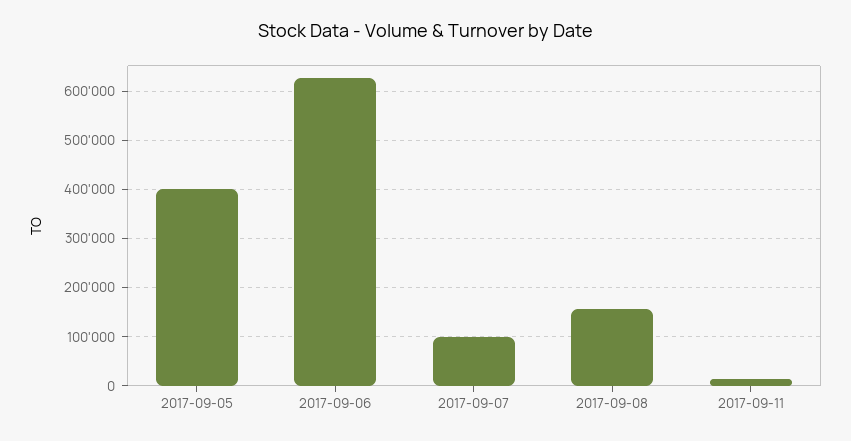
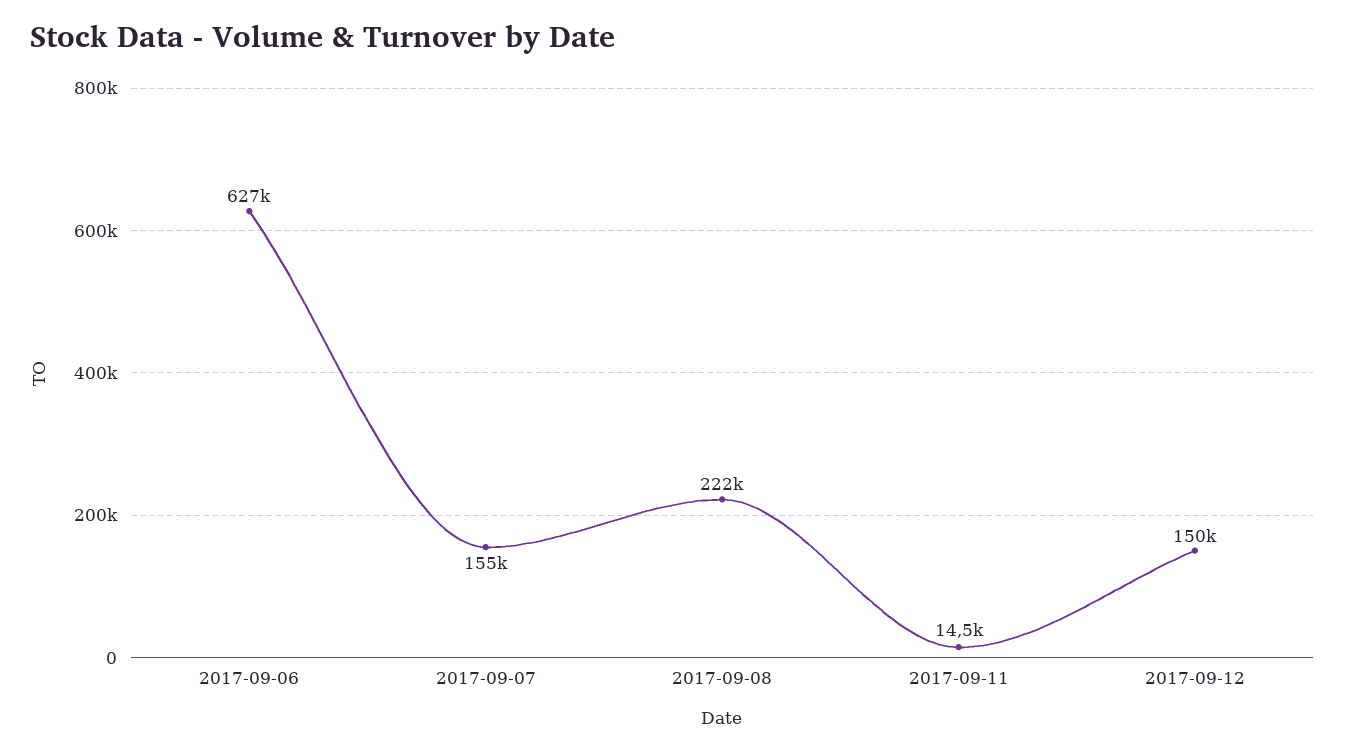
2017-09-05: 400000 -> none
2017-09-07: 100000 -> 155000
2017-09-08: 160000 -> 222000
2017-09-12: none -> 150000

